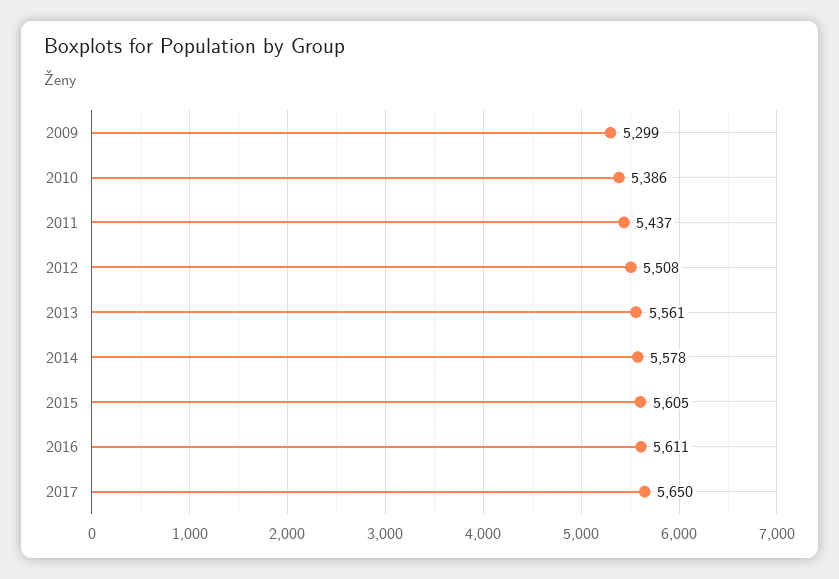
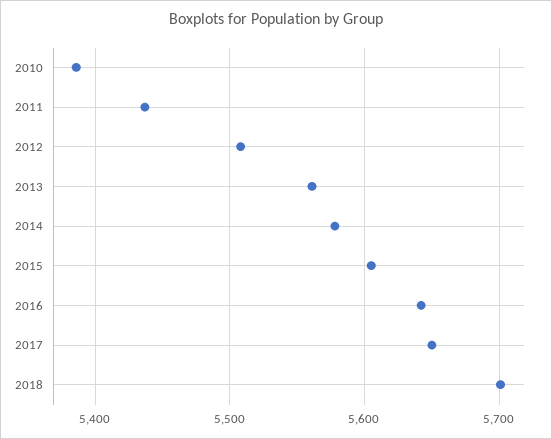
2009: 5299 -> none
2016: 5611 -> 5640
2018: none -> 5700

